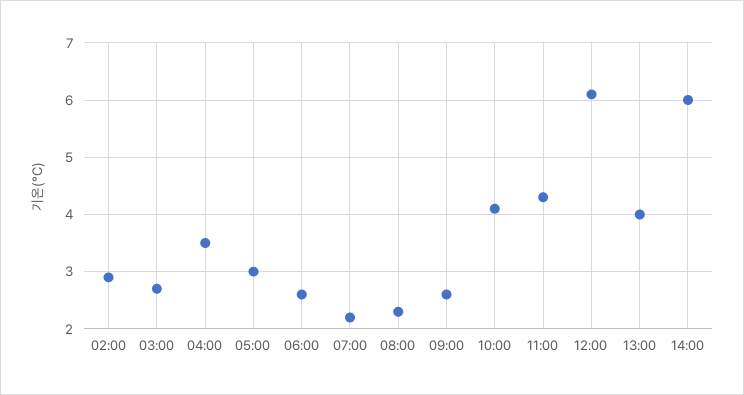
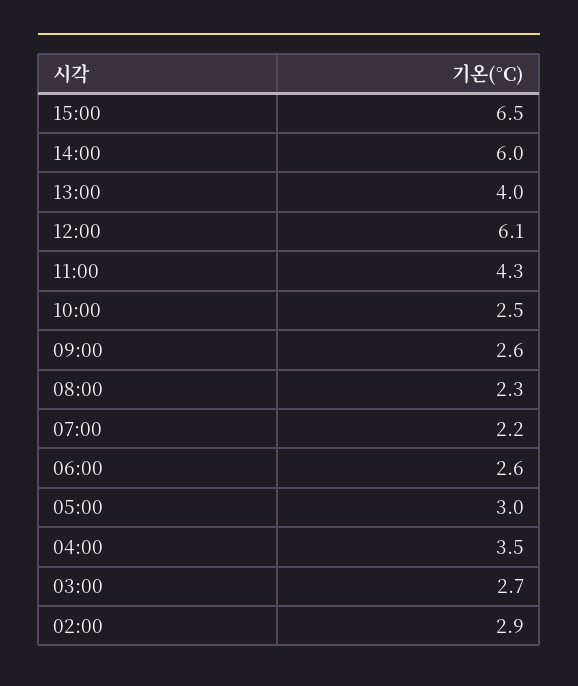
10:00: 4 -> 2.5
15:00: none -> 6.5

